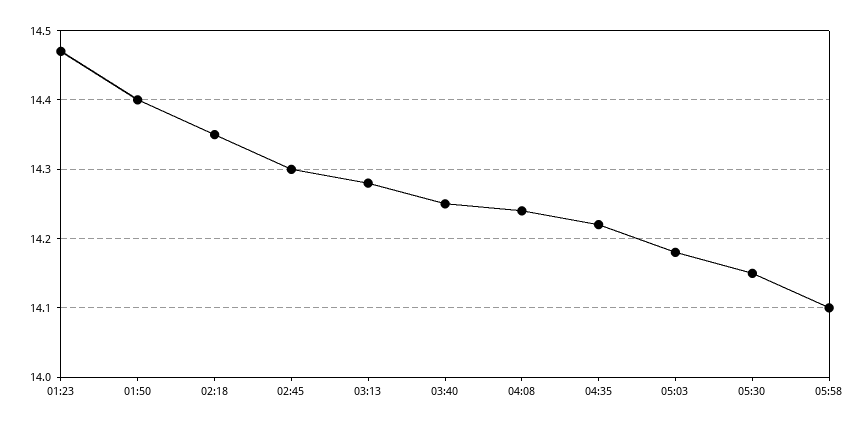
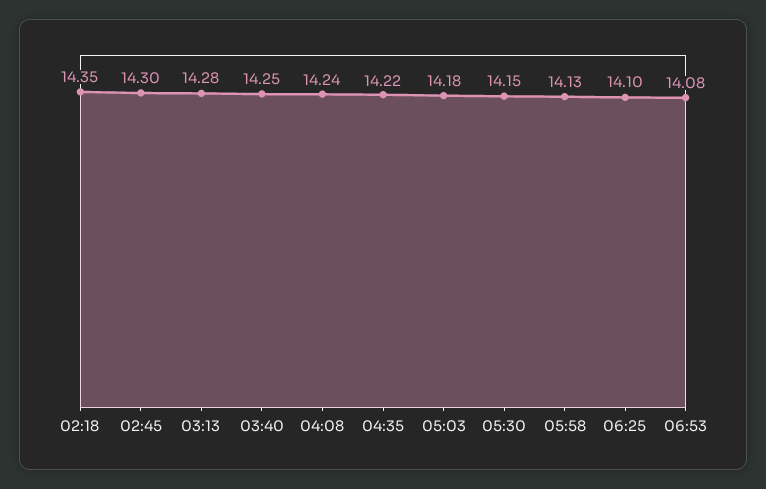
01:23: 14.47 -> none
01:50: 14.4 -> none
05:58: 14.1 -> 14.13
06:25: none -> 14.1
06:53: none -> 14.08

